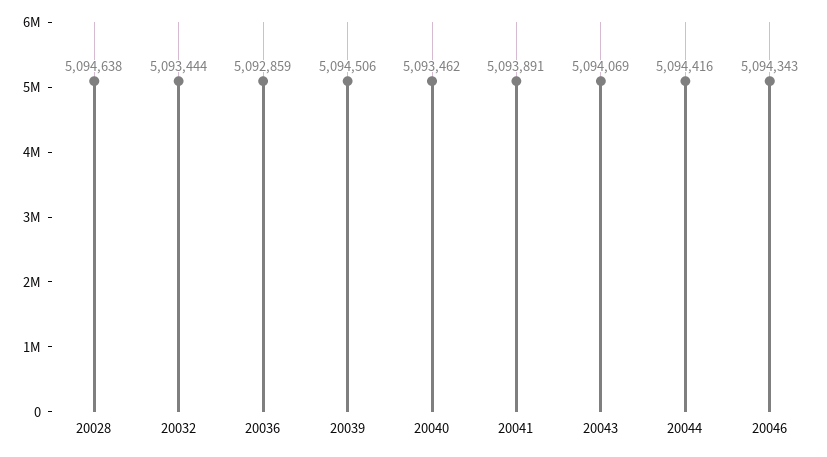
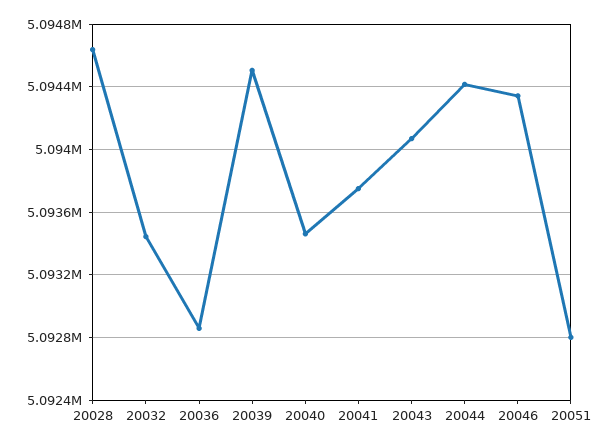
20041: 5093891 -> 5093750
20051: none -> 5092800

